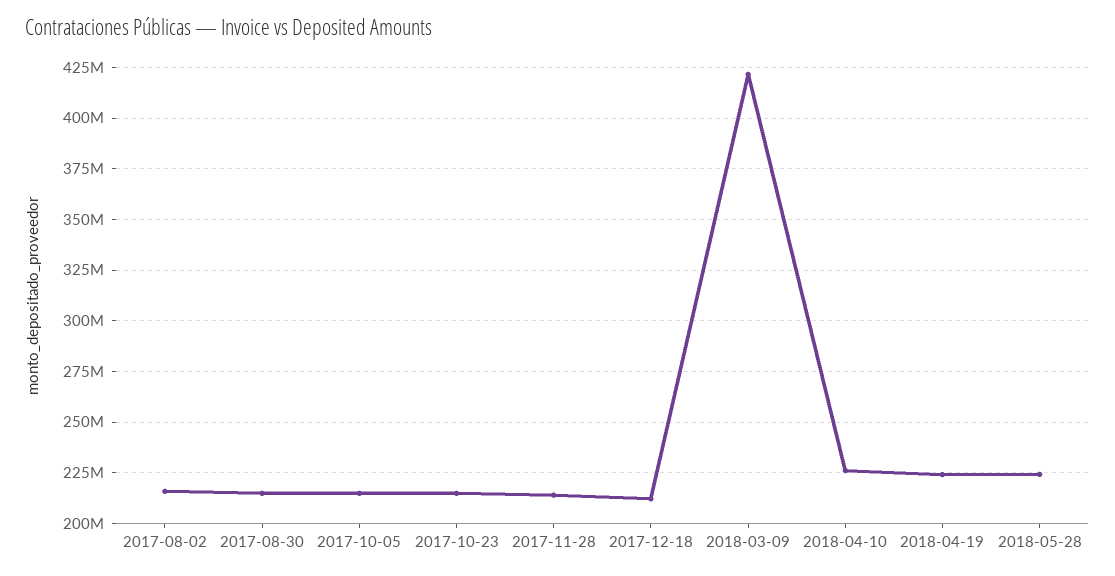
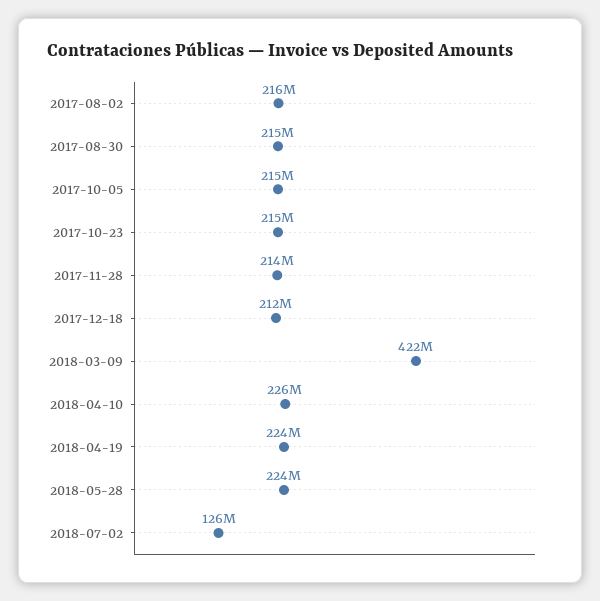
2018-07-02: none -> 126000000

